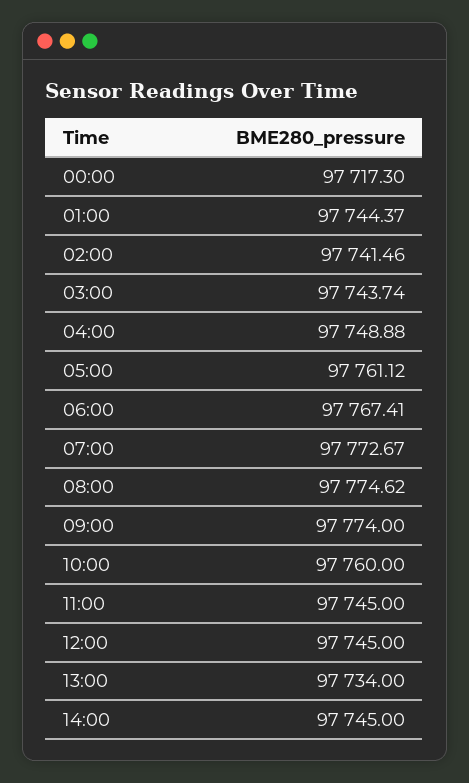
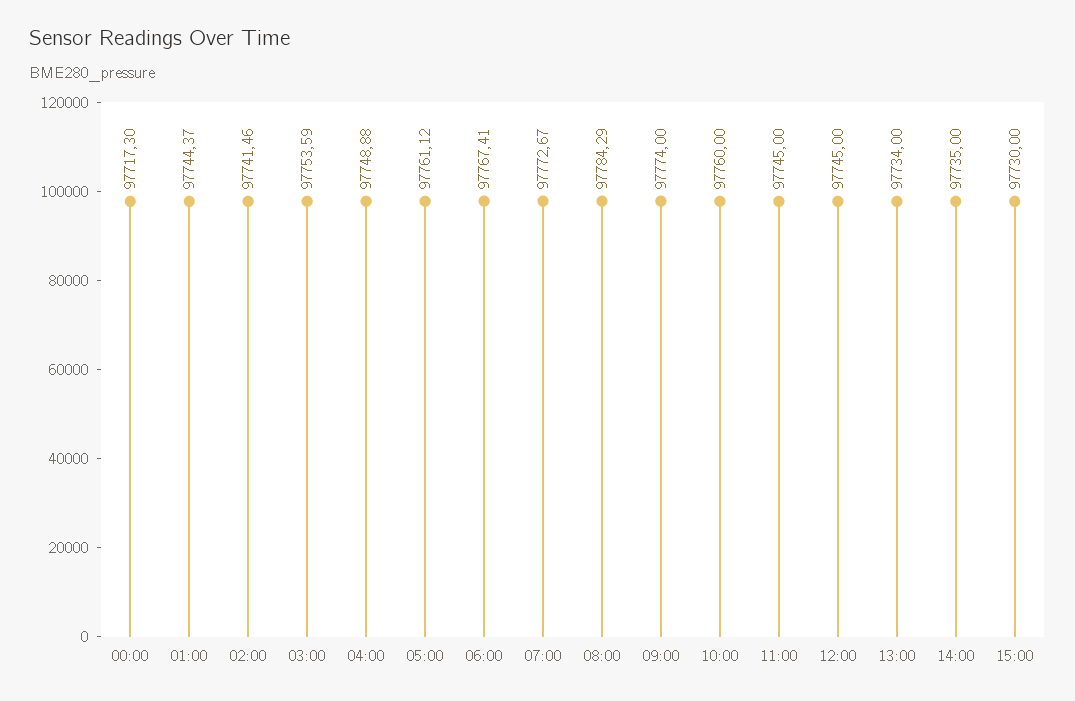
03:00: 97743.74 -> 97753.59
08:00: 97774.62 -> 97784.29
14:00: 97745 -> 97735
15:00: none -> 97730

